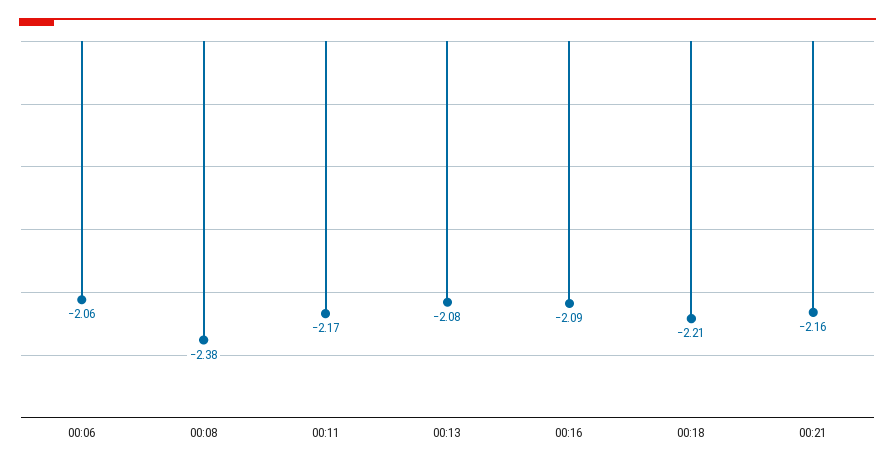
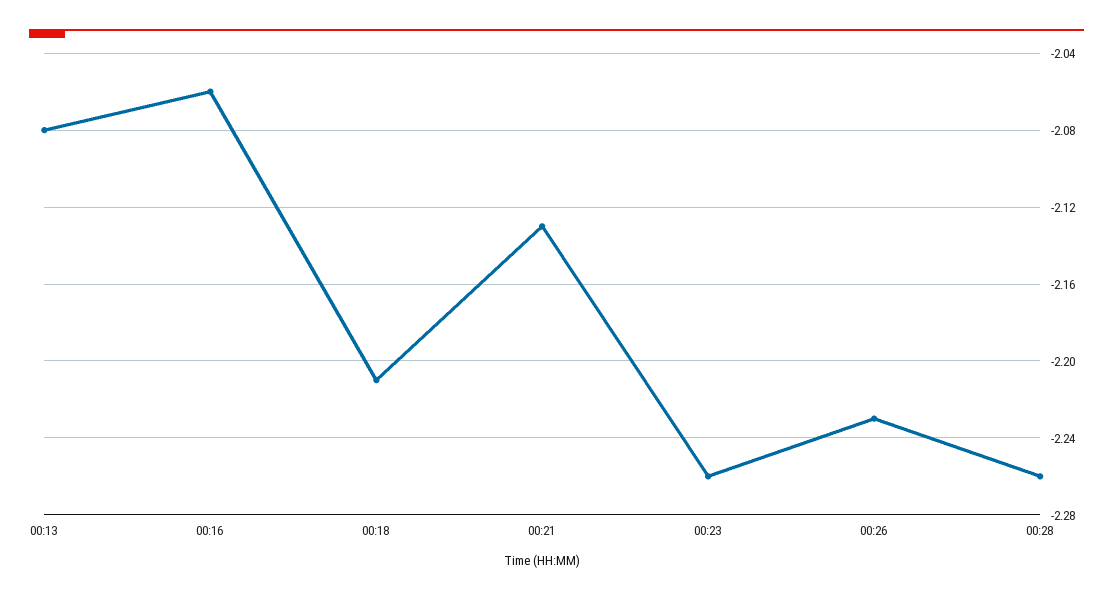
00:06: -2.06 -> none
00:08: -2.38 -> none
00:11: -2.17 -> none
00:16: -2.09 -> -2.06
00:21: -2.16 -> -2.13
00:23: none -> -2.26
00:26: none -> -2.23
00:28: none -> -2.26

